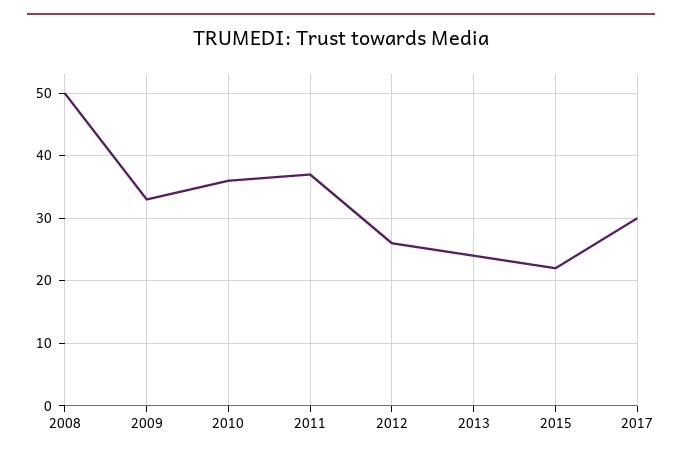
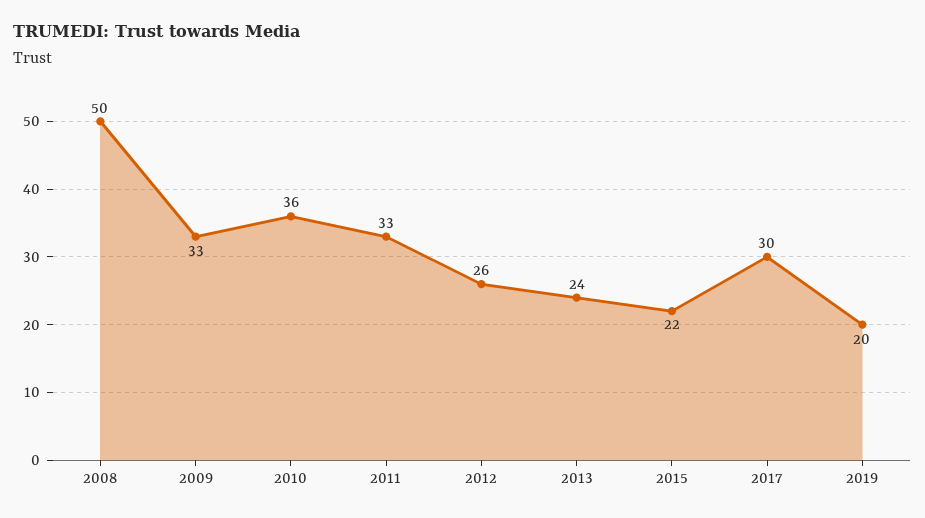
2011: 37 -> 33
2019: none -> 20

